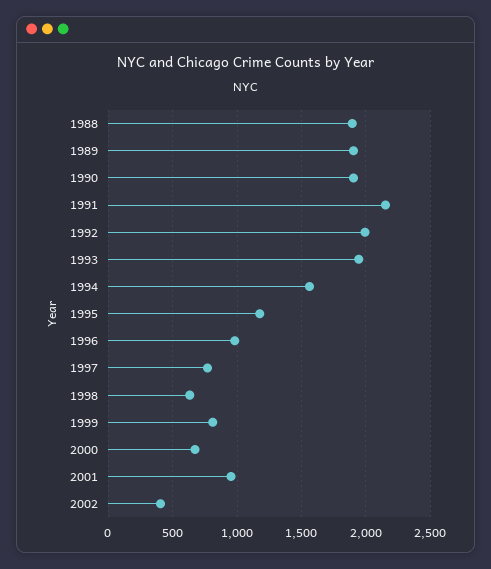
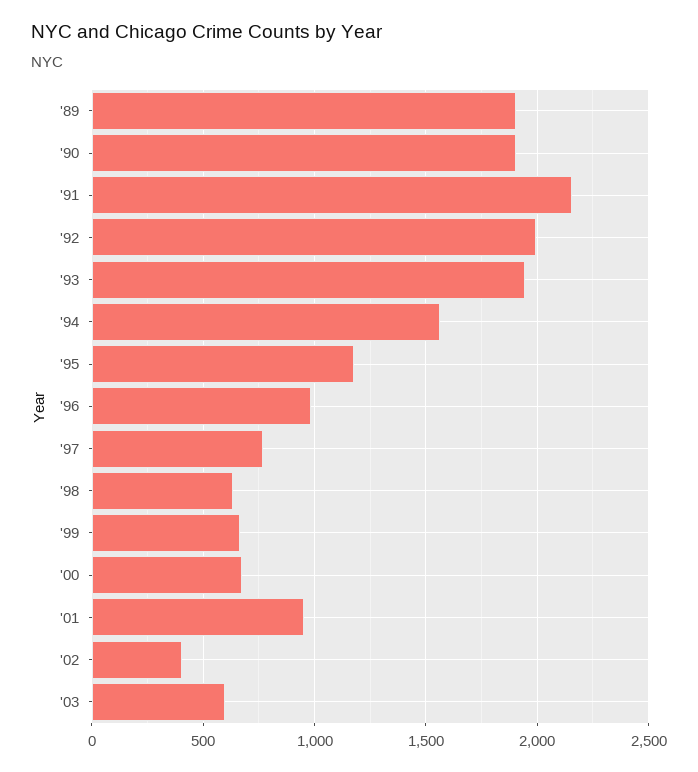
1988: 1900 -> none
1999: 800 -> 650
'03: none -> 600

